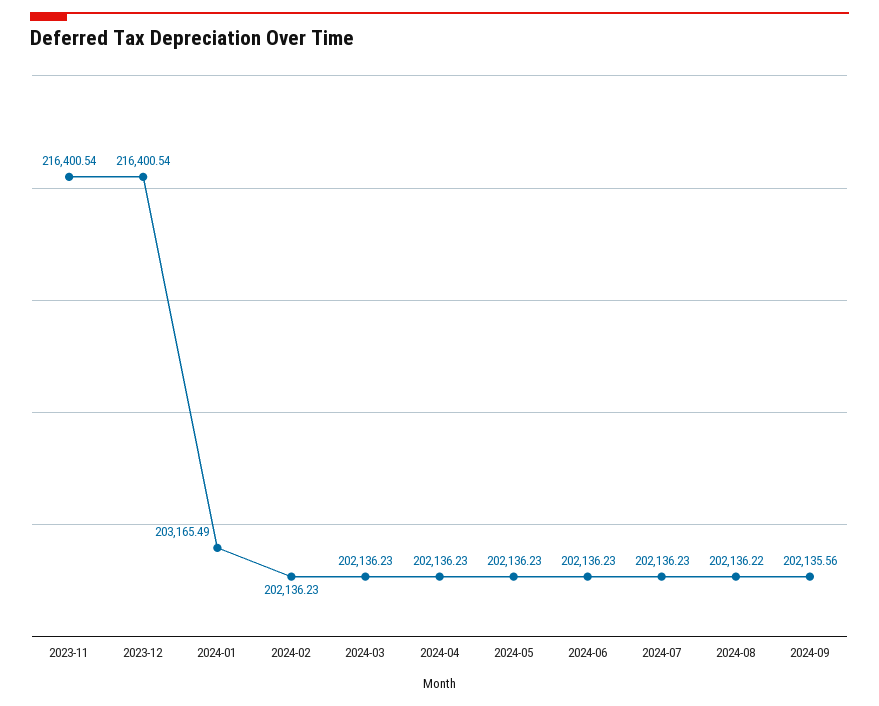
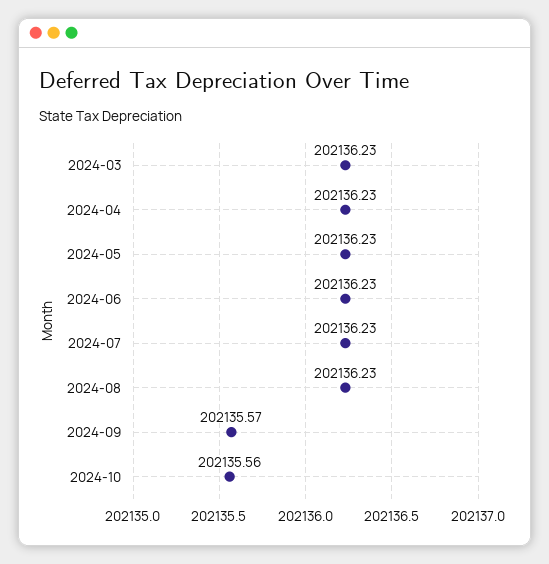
2023-11: 216400.54 -> none
2023-12: 216400.54 -> none
2024-01: 203165.49 -> none
2024-02: 202136.23 -> none
2024-08: 202136.22 -> 202136.23
2024-09: 202135.56 -> 202135.57
2024-10: none -> 202135.56

